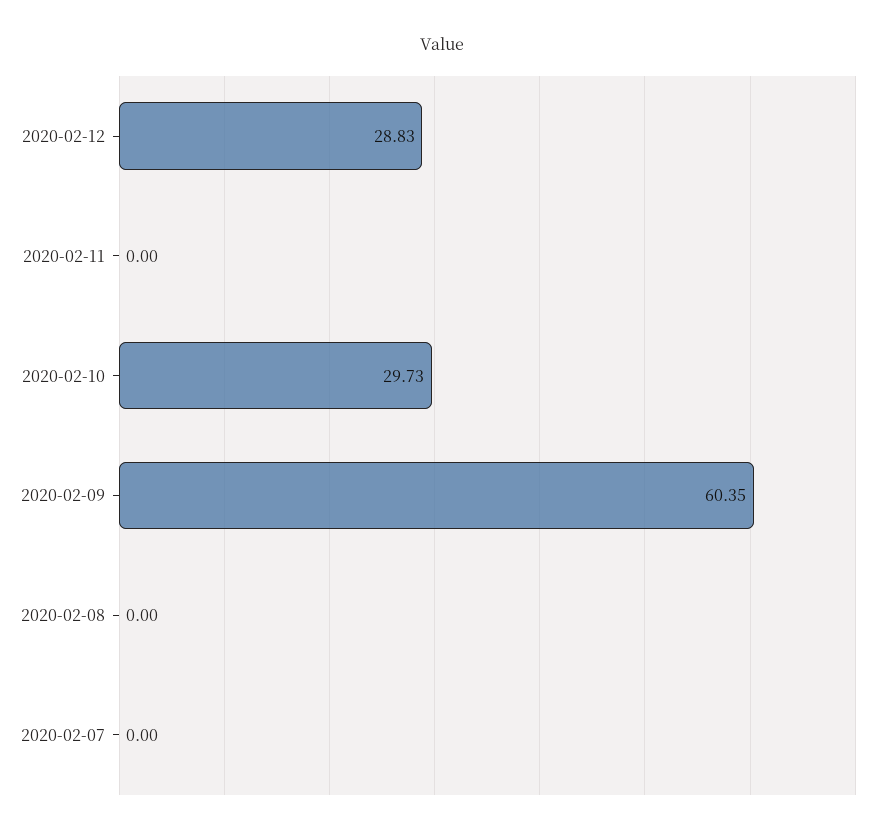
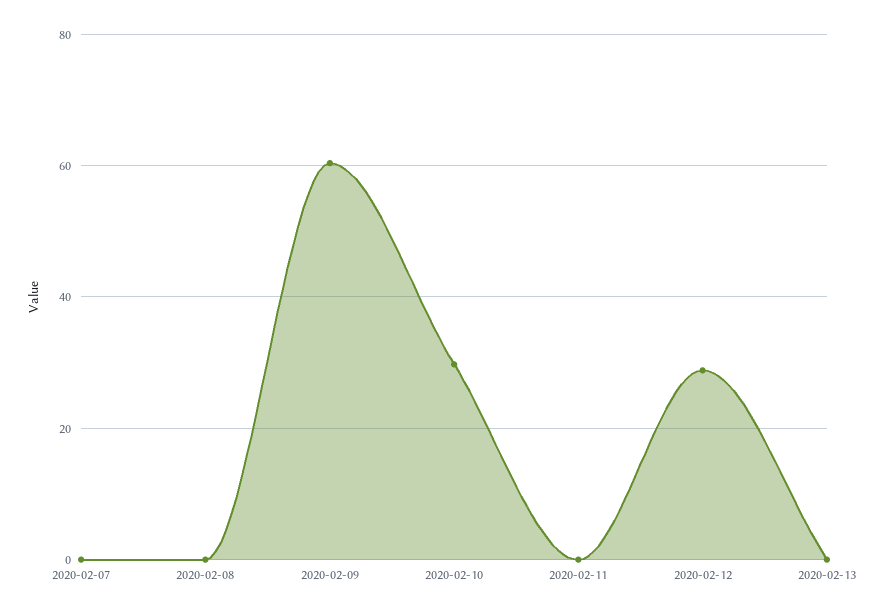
2020-02-13: none -> 0

